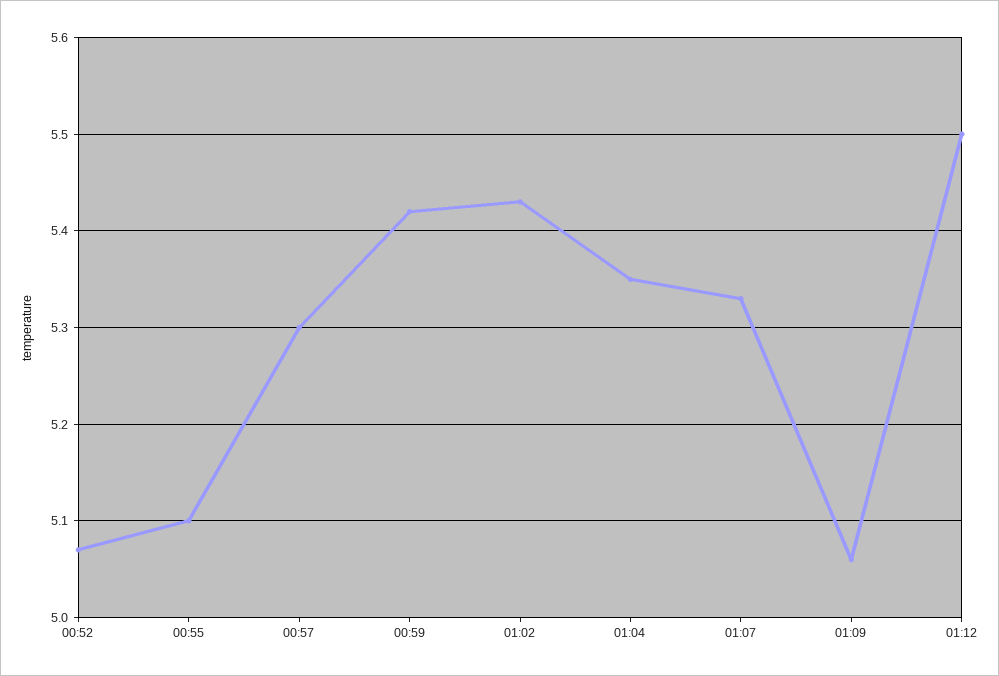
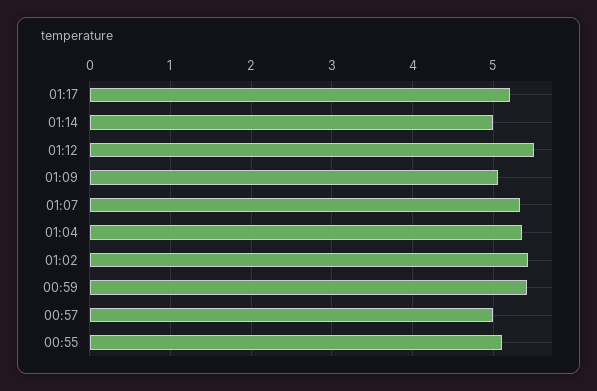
00:52: 5.07 -> none
00:57: 5.3 -> 5
01:17: none -> 5.2
01:14: none -> 5

